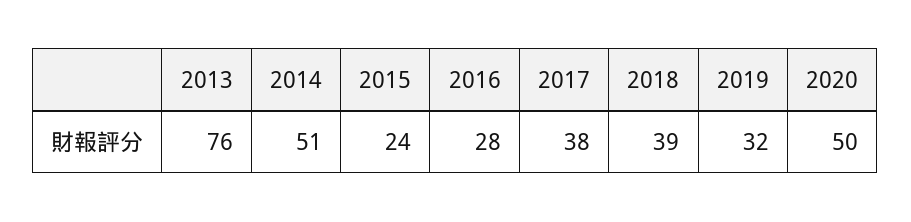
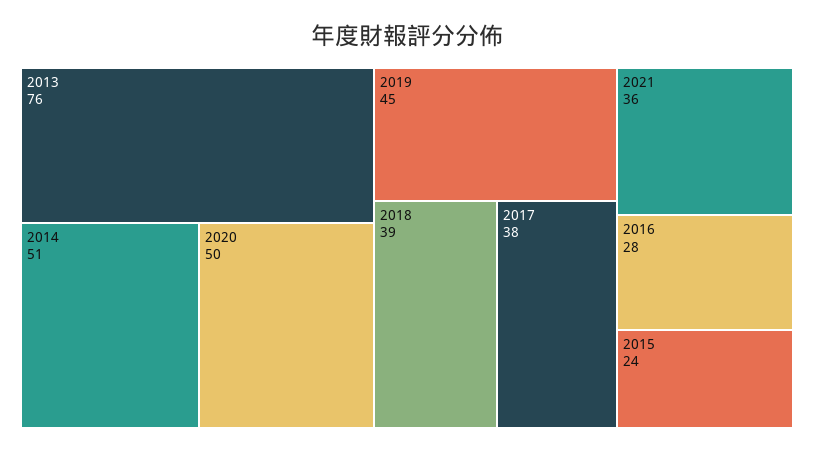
2019: 32 -> 45
2021: none -> 36

